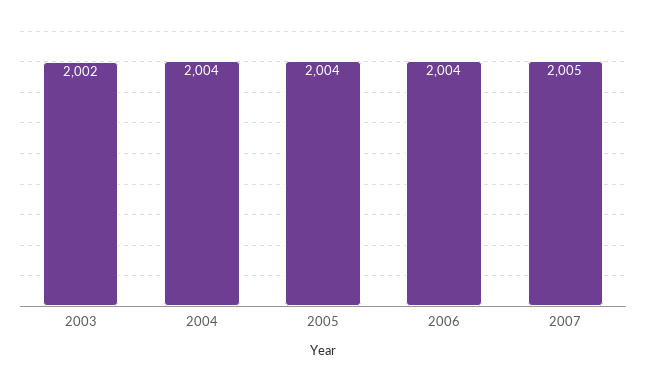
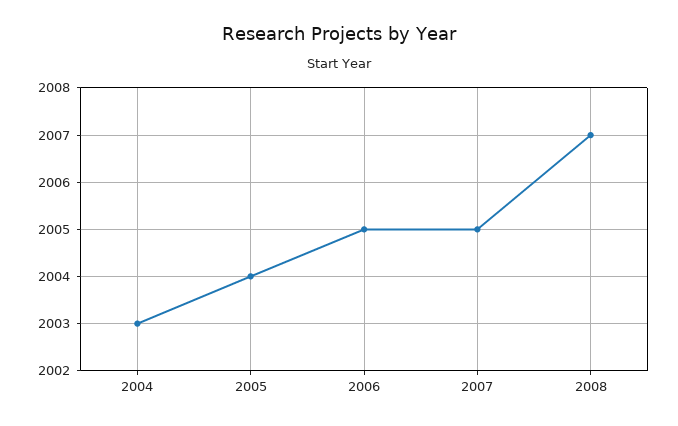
2003: 2002 -> none
2004: 2004 -> 2003
2006: 2004 -> 2005
2008: none -> 2007

